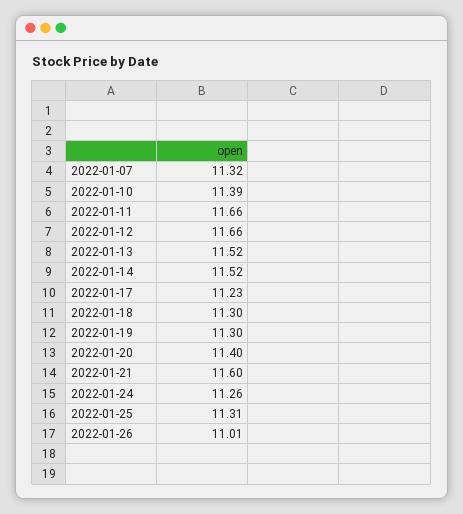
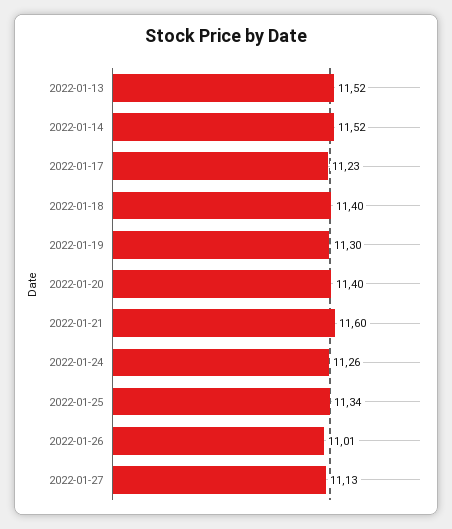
2022-01-07: 11.32 -> none
2022-01-10: 11.39 -> none
2022-01-11: 11.66 -> none
2022-01-12: 11.66 -> none
2022-01-18: 11.3 -> 11.4
2022-01-25: 11.31 -> 11.34
2022-01-27: none -> 11.13

